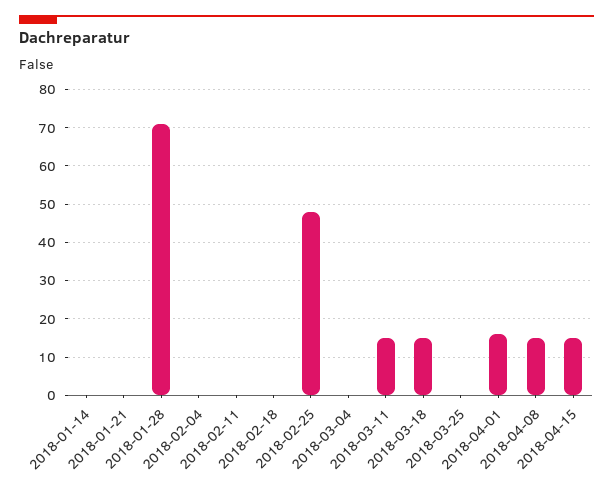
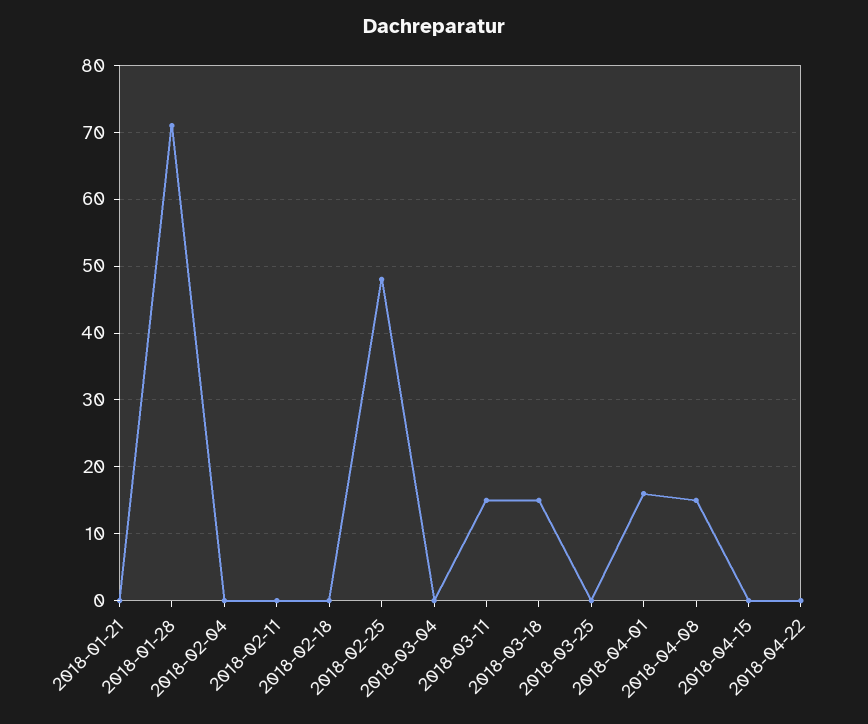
2018-01-14: 0 -> none
2018-04-15: 15 -> 0
2018-04-22: none -> 0

